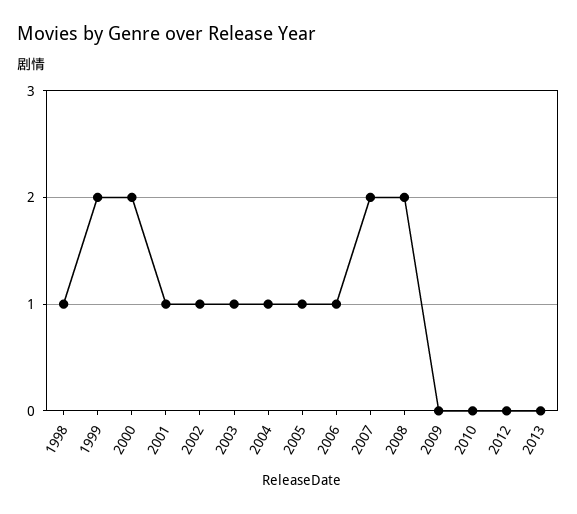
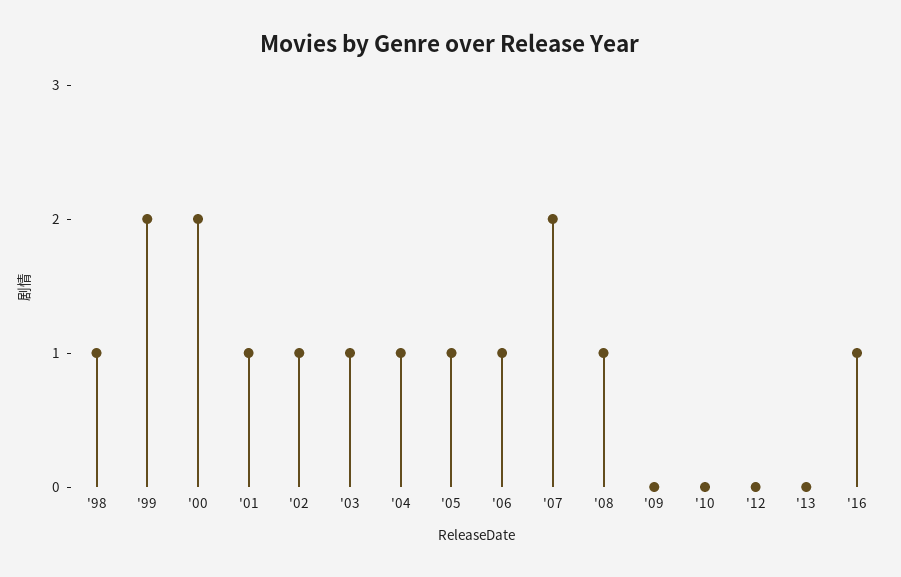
2008: 2 -> 1
'16: none -> 1

